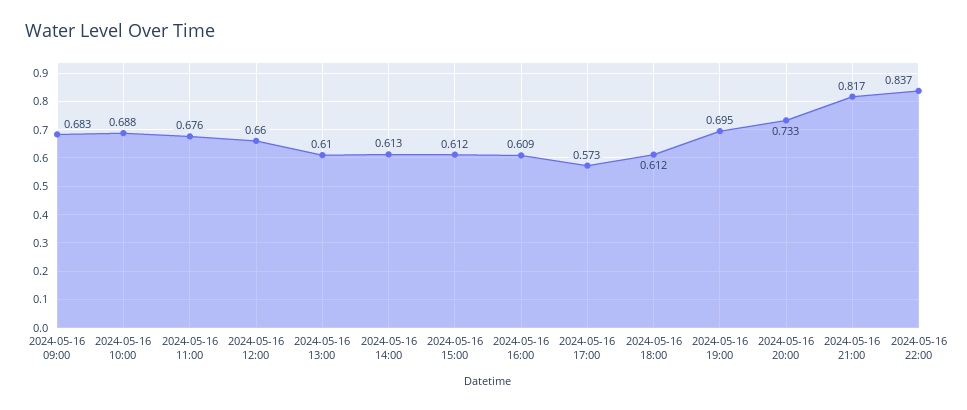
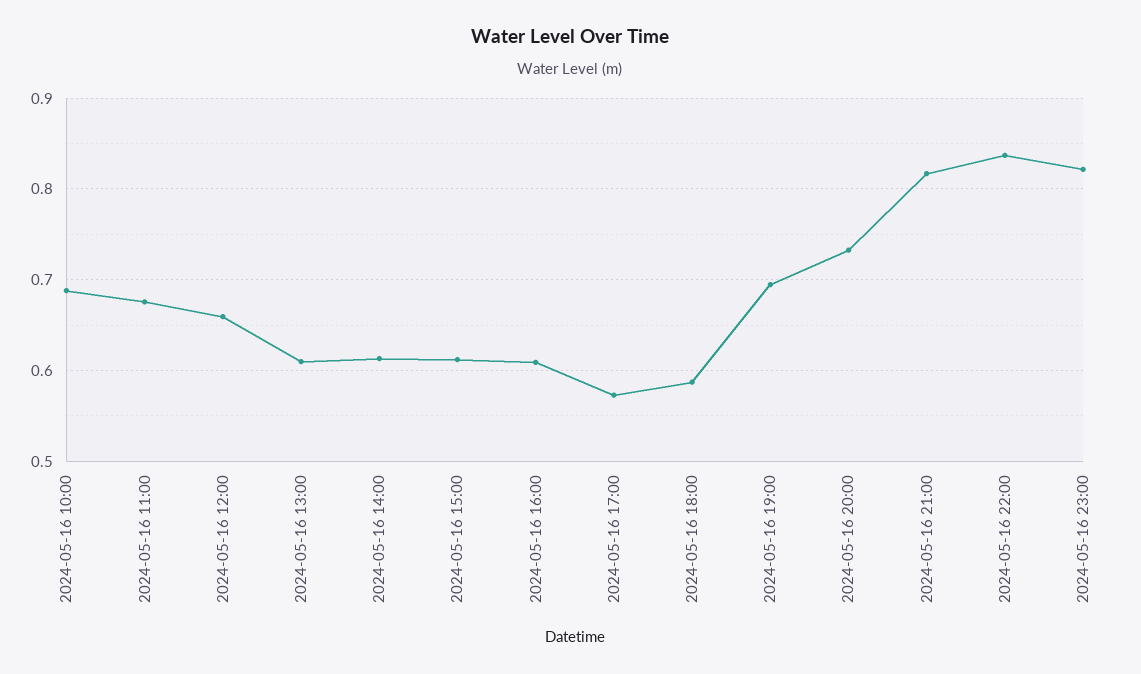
2024-05-16 09:00: 0.683 -> none
2024-05-16 18:00: 0.612 -> 0.59
2024-05-16 23:00: none -> 0.82

